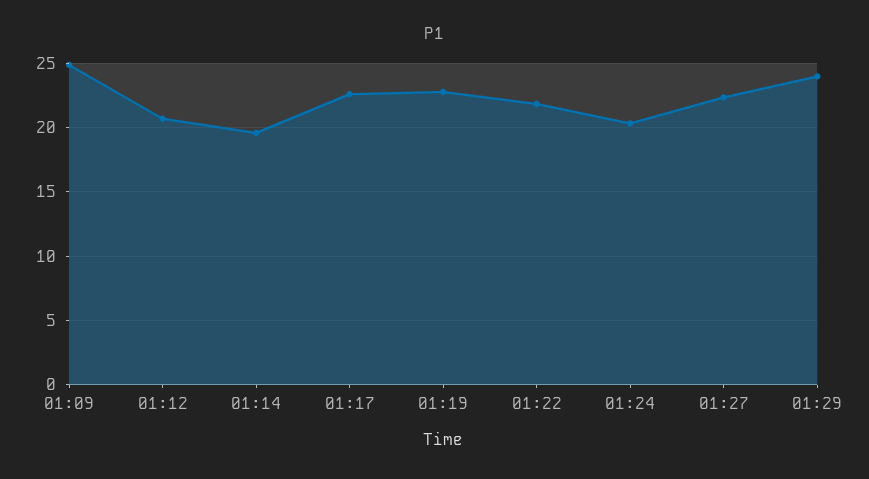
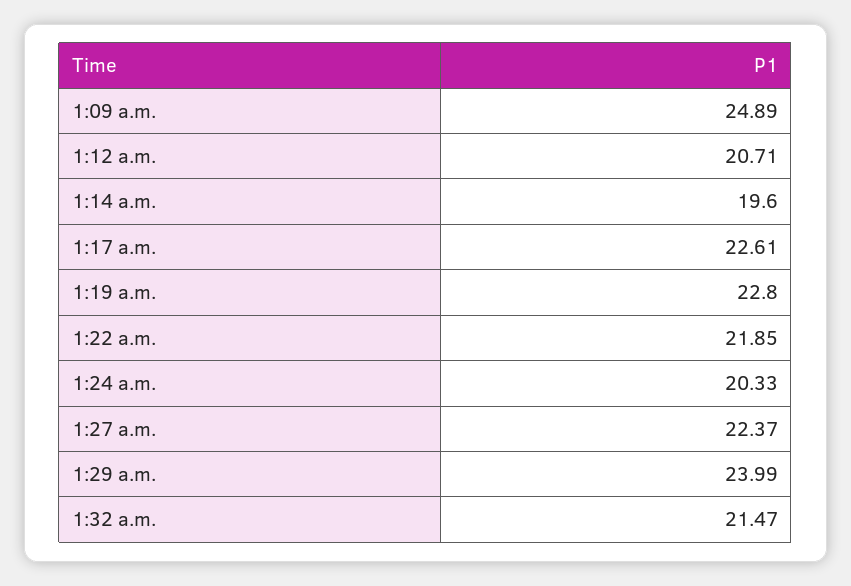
1:32 a.m.: none -> 21.47

